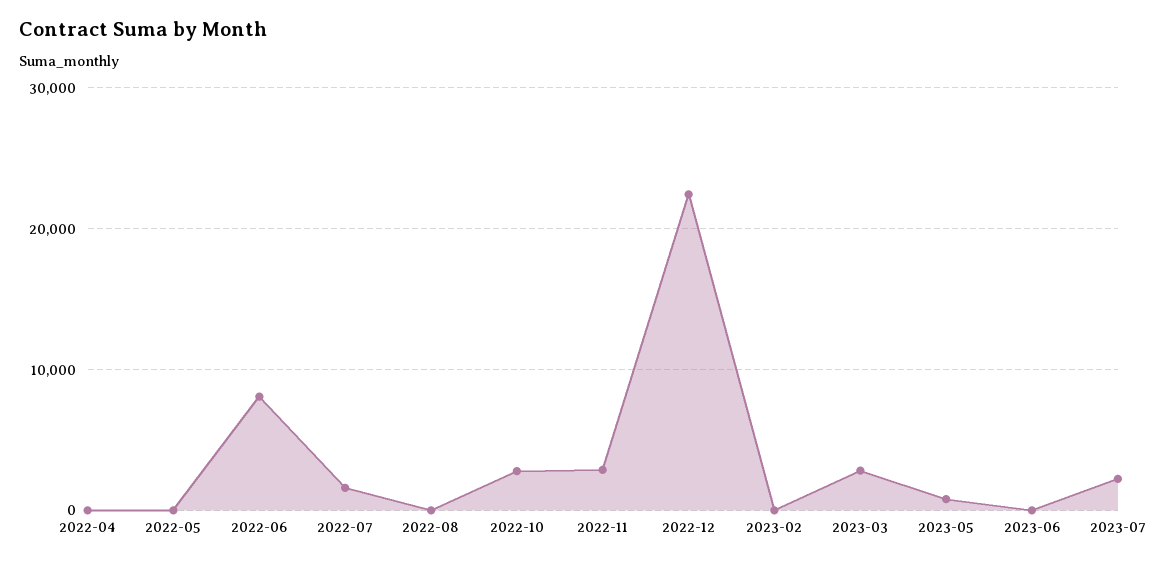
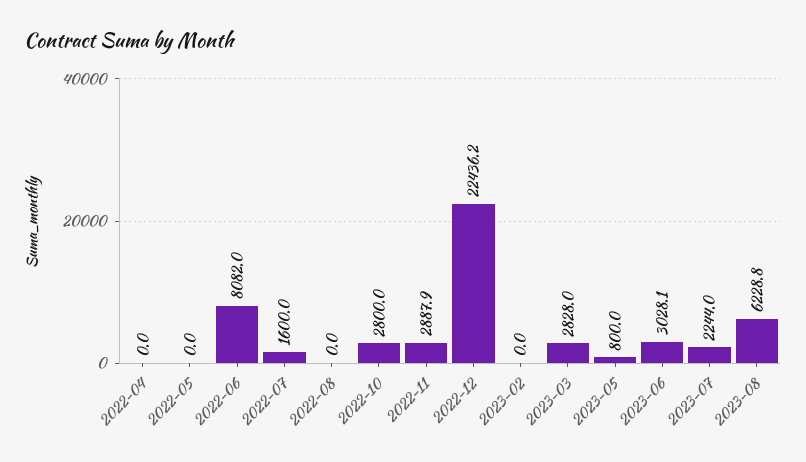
2023-06: 0 -> 3028.1
2023-08: none -> 6228.8

